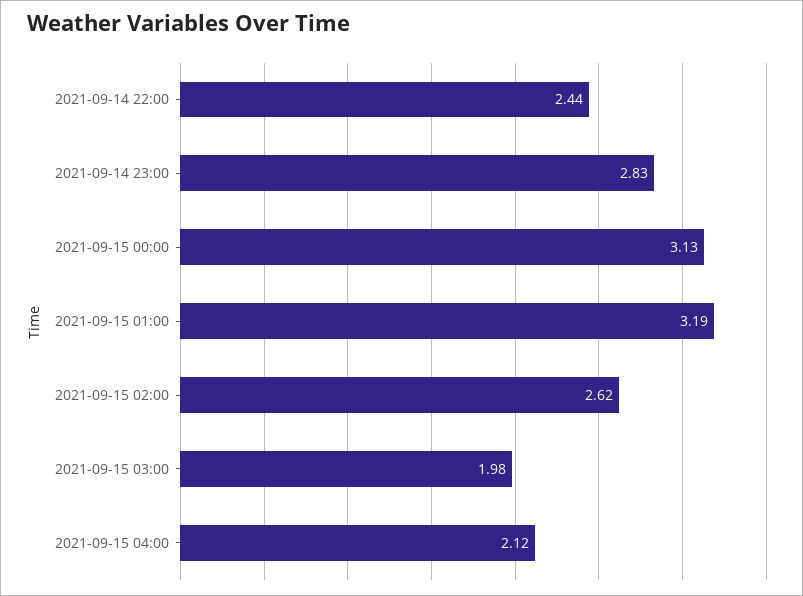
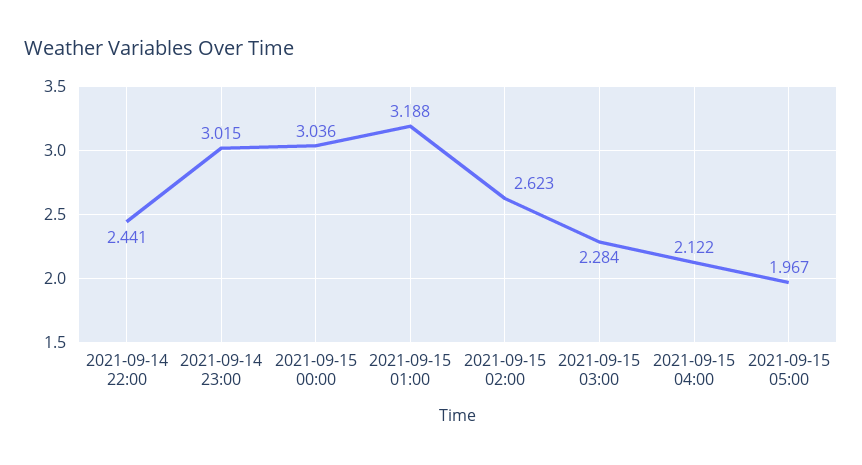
2021-09-14 23:00: 2.83 -> 3.015
2021-09-15 00:00: 3.13 -> 3.036
2021-09-15 03:00: 1.98 -> 2.284
2021-09-15 05:00: none -> 1.967

